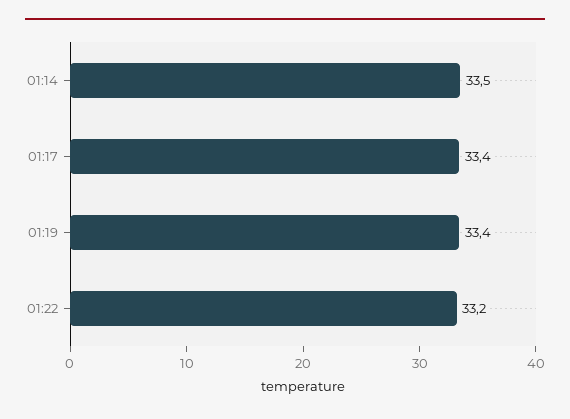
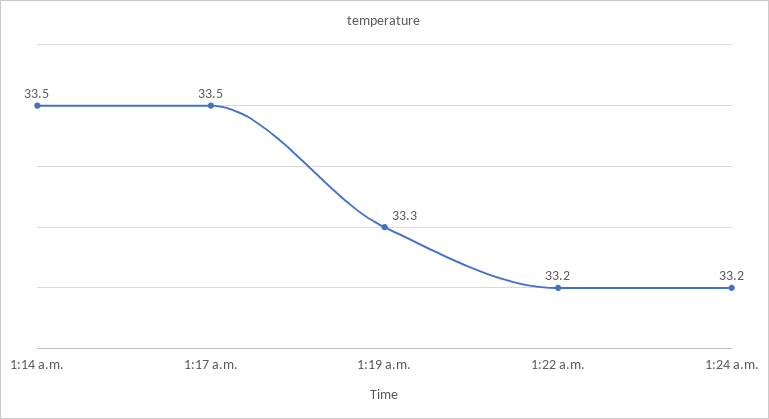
01:17: 33.4 -> 33.5
01:19: 33.4 -> 33.3
1:24 a.m.: none -> 33.2

